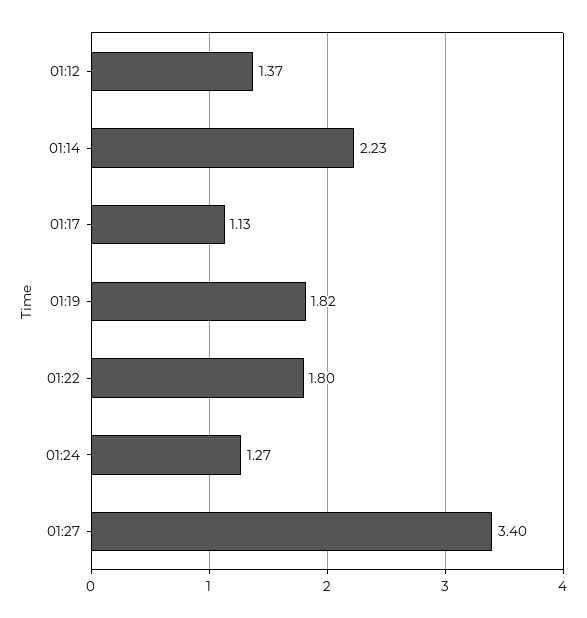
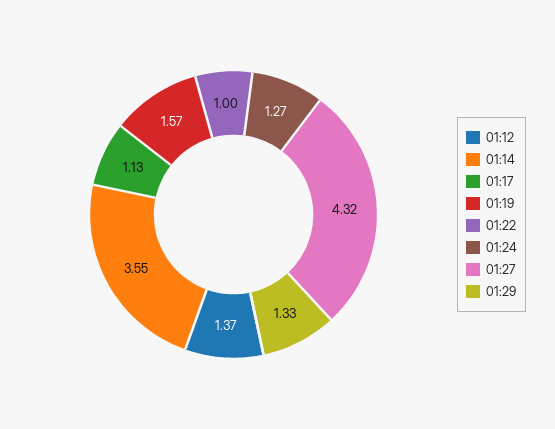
01:14: 2.23 -> 3.55
01:19: 1.82 -> 1.57
01:22: 1.8 -> 1
01:27: 3.4 -> 4.32
01:29: none -> 1.33

